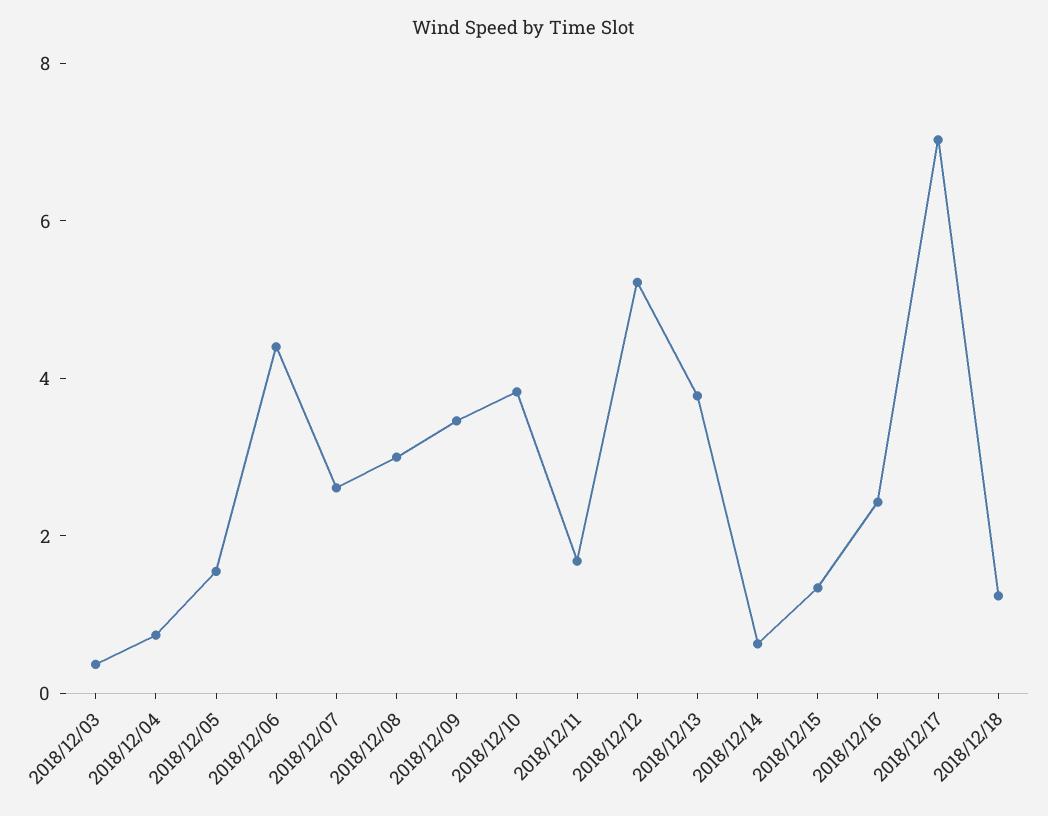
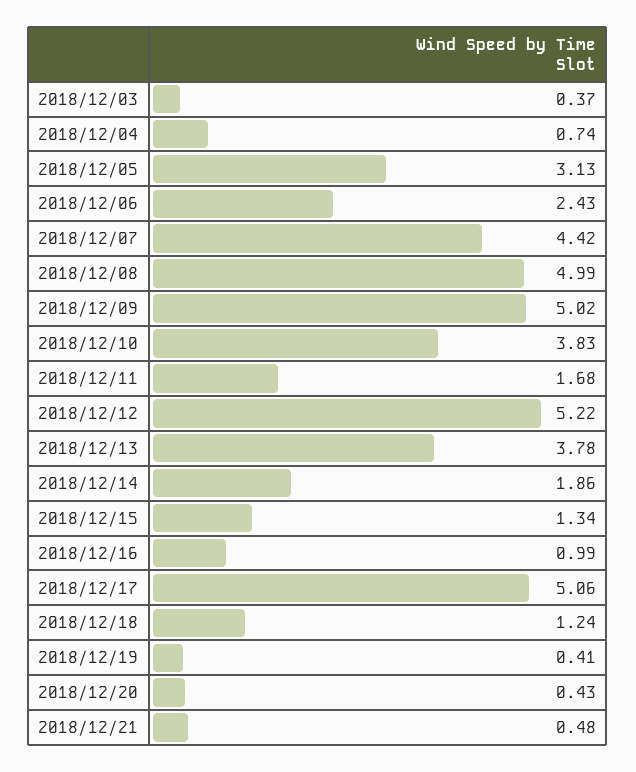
2018/12/05: 1.5 -> 3.13
2018/12/06: 4.5 -> 2.43
2018/12/07: 2.5 -> 4.42
2018/12/08: 3 -> 4.99
2018/12/09: 3.5 -> 5.02
2018/12/14: 0.5 -> 1.86
2018/12/16: 2.5 -> 0.99
2018/12/17: 7 -> 5.06
2018/12/19: none -> 0.41
2018/12/20: none -> 0.43
2018/12/21: none -> 0.48

